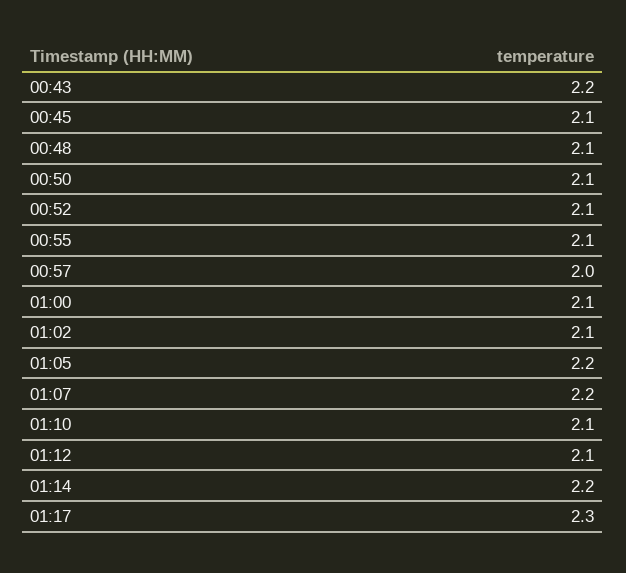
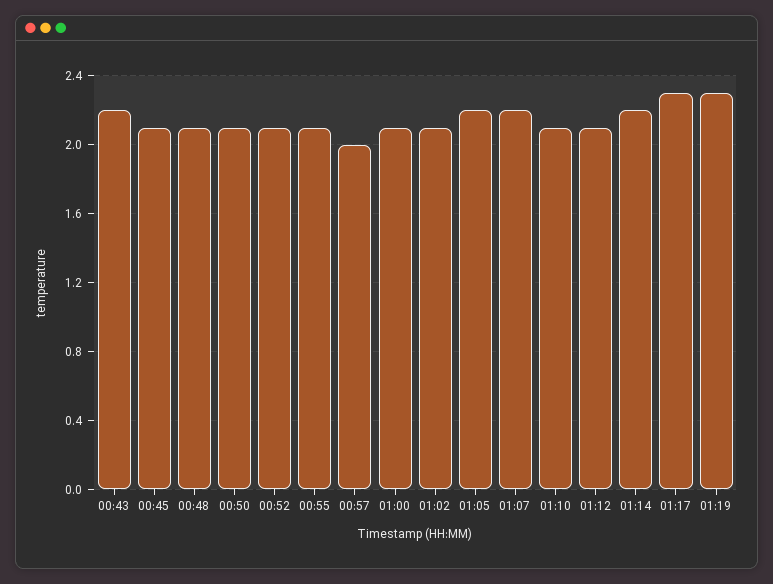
01:19: none -> 2.3

